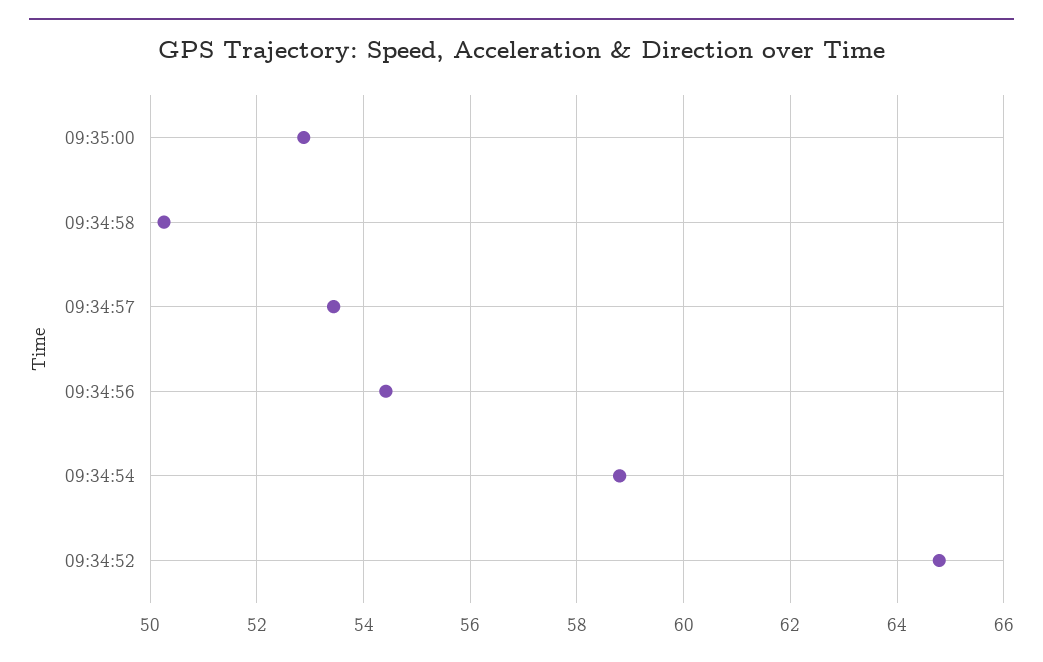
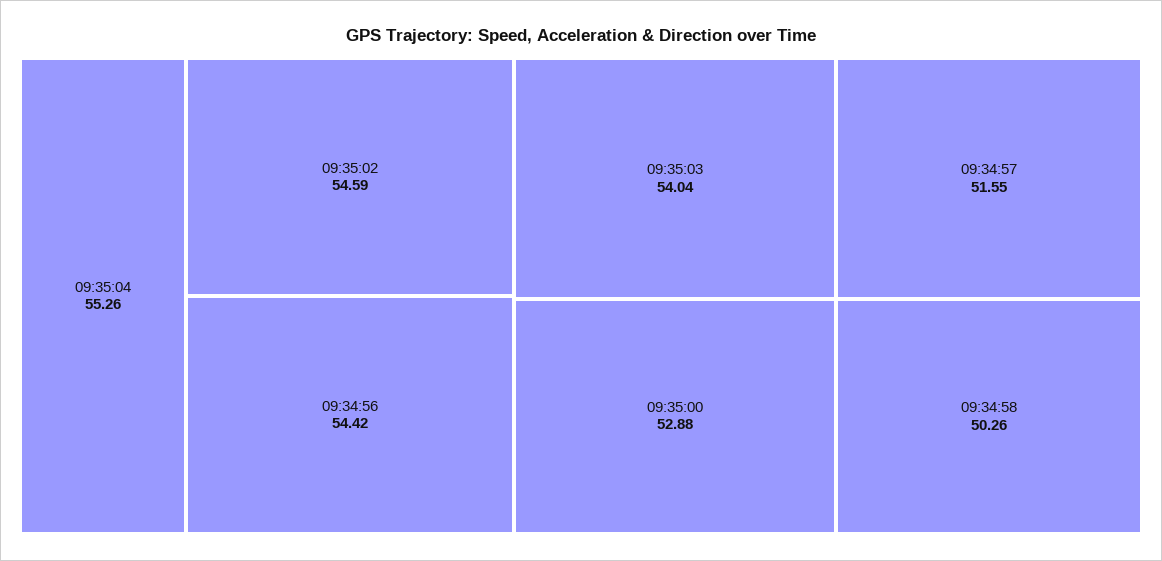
09:34:57: 53.4 -> 51.55
09:34:54: 58.8 -> none
09:34:52: 64.8 -> none
09:35:04: none -> 55.26
09:35:02: none -> 54.59
09:35:03: none -> 54.04

